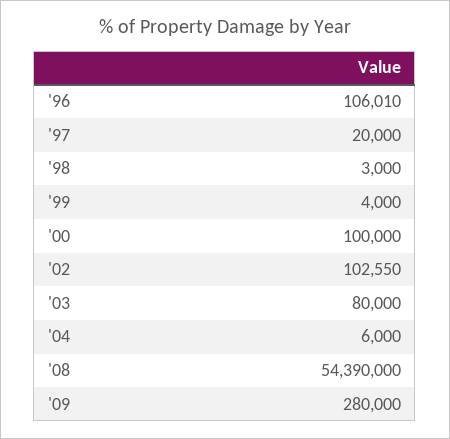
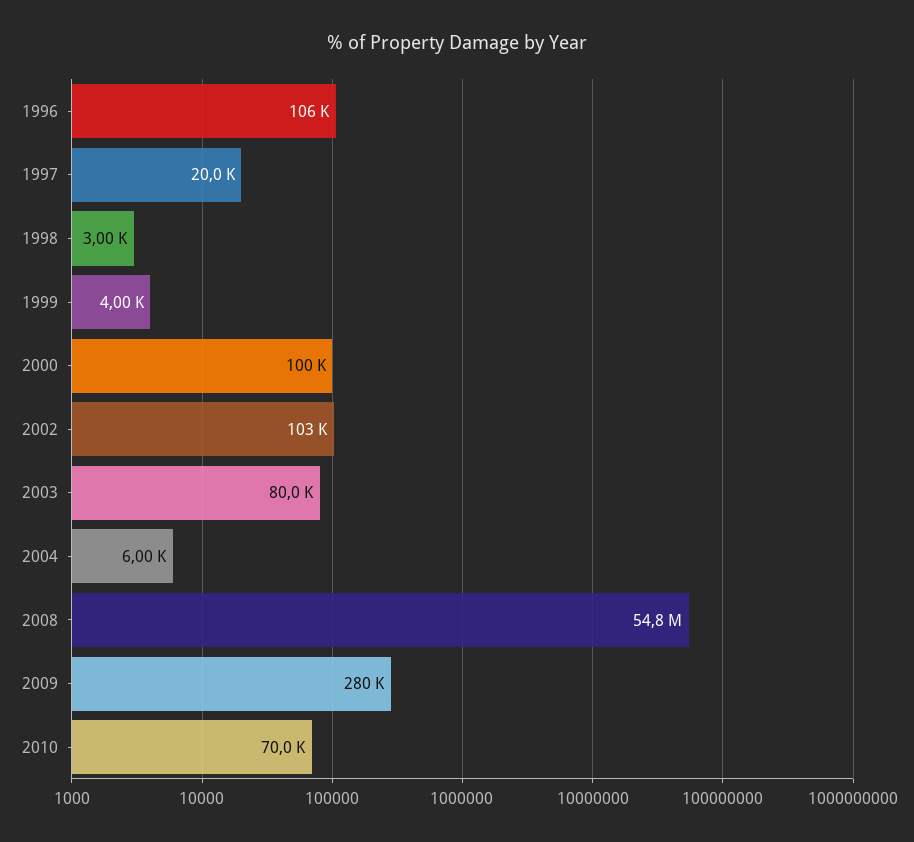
'08: 54390000 -> 54800000
2010: none -> 70000

